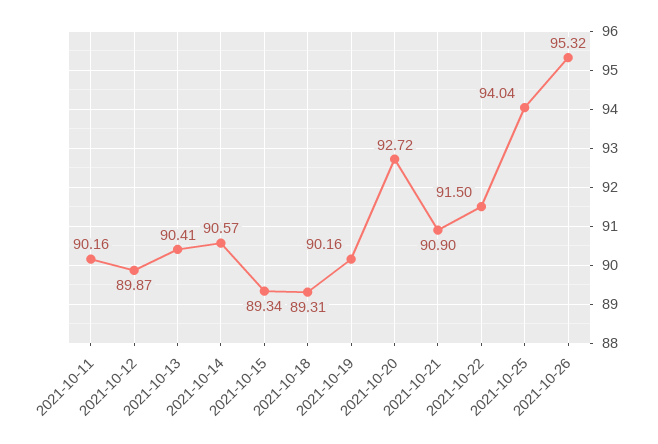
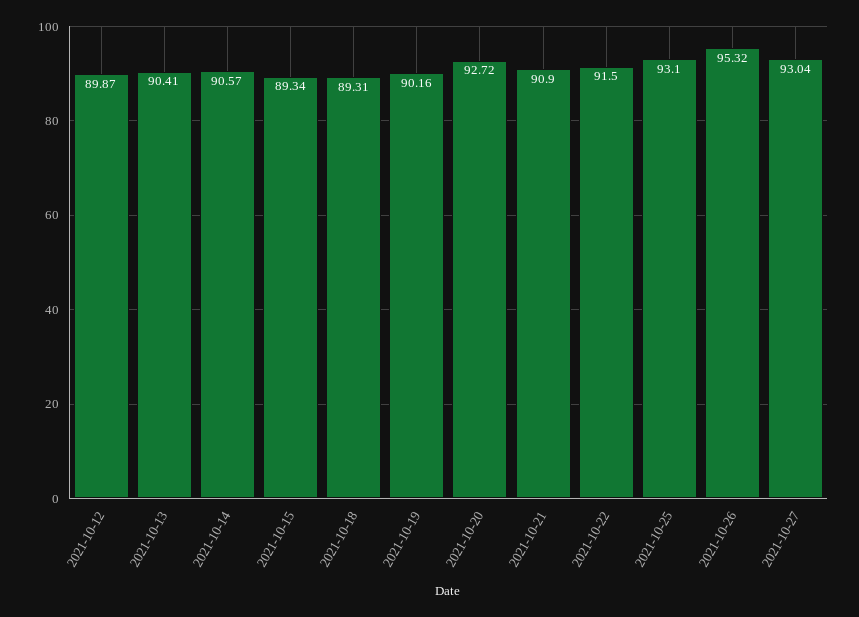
2021-10-11: 90.16 -> none
2021-10-25: 94.04 -> 93.1
2021-10-27: none -> 93.04

